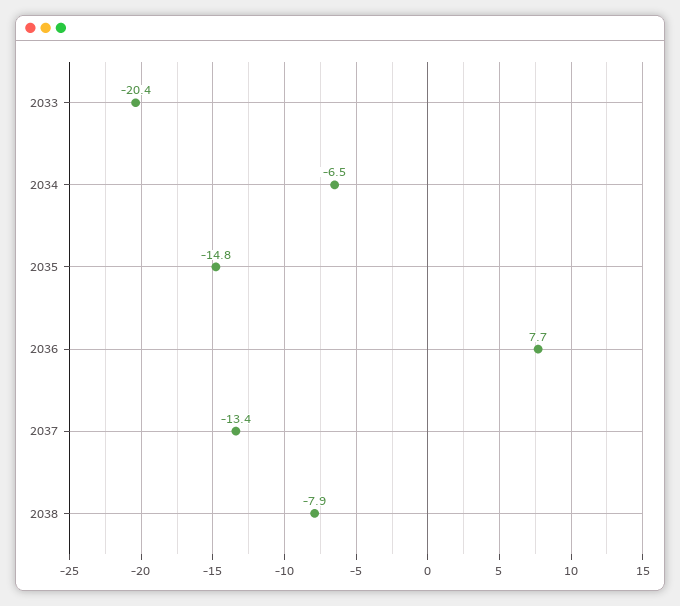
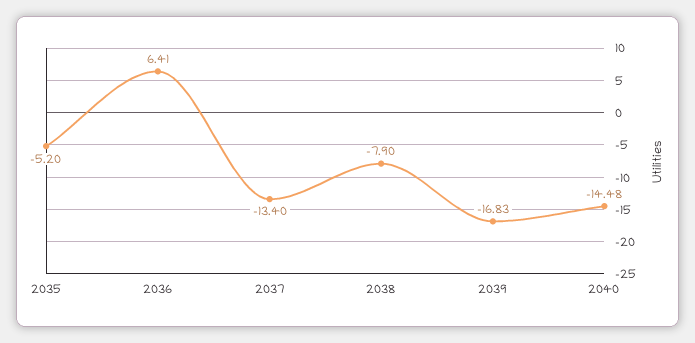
2033: -20.4 -> none
2034: -6.5 -> none
2035: -14.8 -> -5.2
2036: 7.7 -> 6.41
2039: none -> -16.83
2040: none -> -14.48

